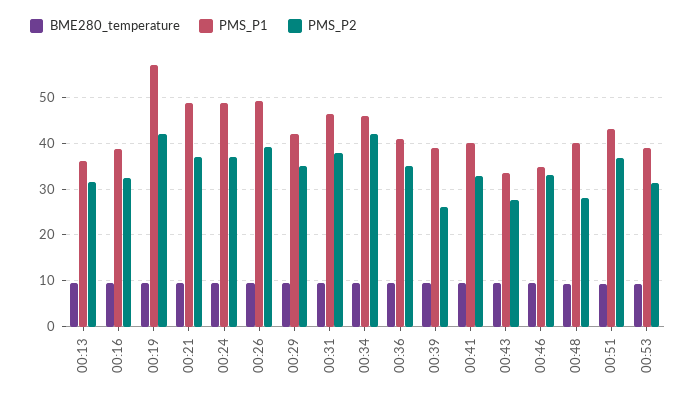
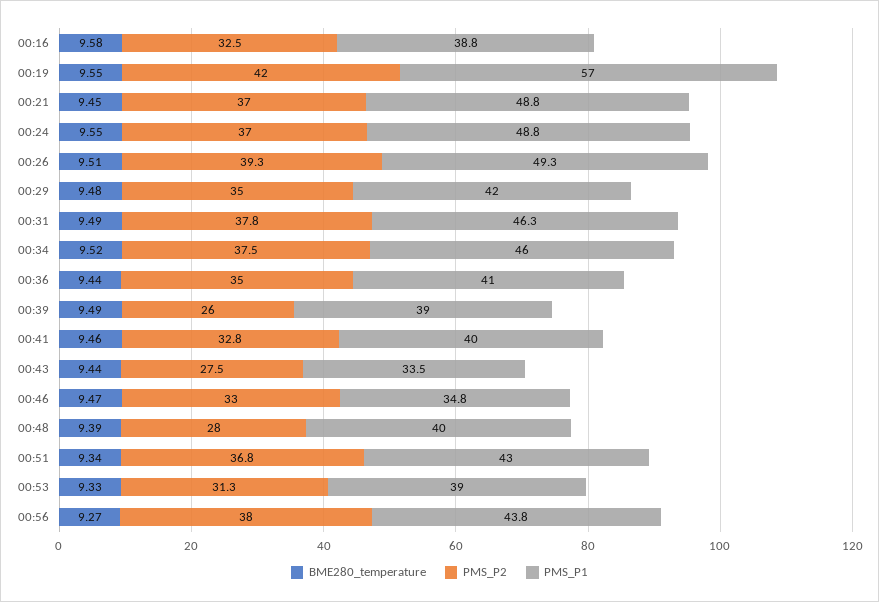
BME280_temperature, 00:13: 10 -> none
PMS_P1, 00:13: 36 -> none
PMS_P2, 00:13: 32 -> none
PMS_P2, 00:34: 42 -> 37.5
BME280_temperature, 00:56: none -> 9.27
PMS_P2, 00:56: none -> 38
PMS_P1, 00:56: none -> 43.8

